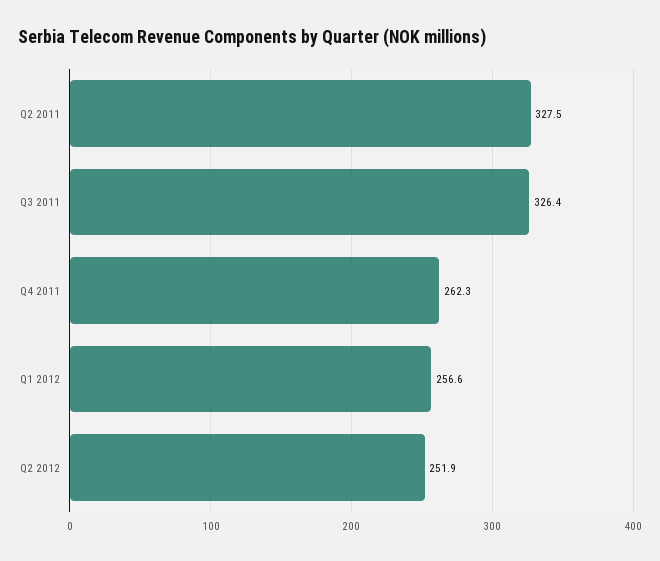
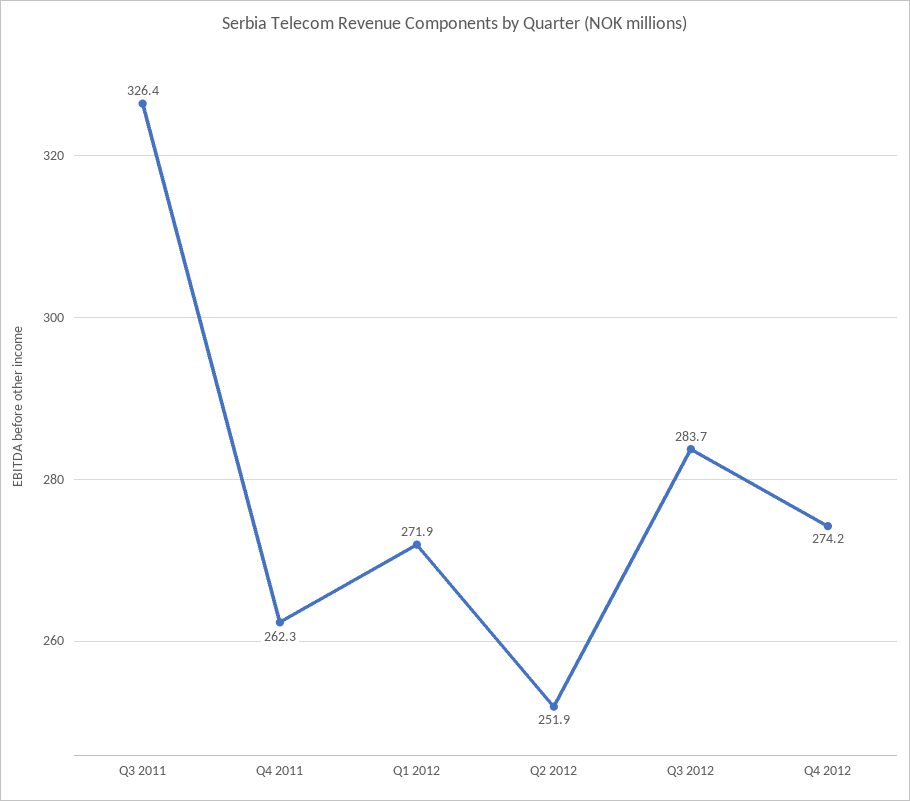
Q2 2011: 327.5 -> none
Q1 2012: 256.6 -> 271.9
Q3 2012: none -> 283.7
Q4 2012: none -> 274.2

